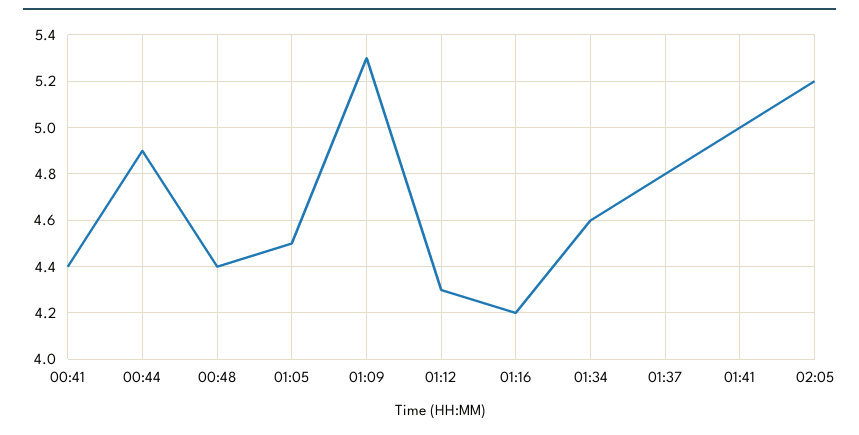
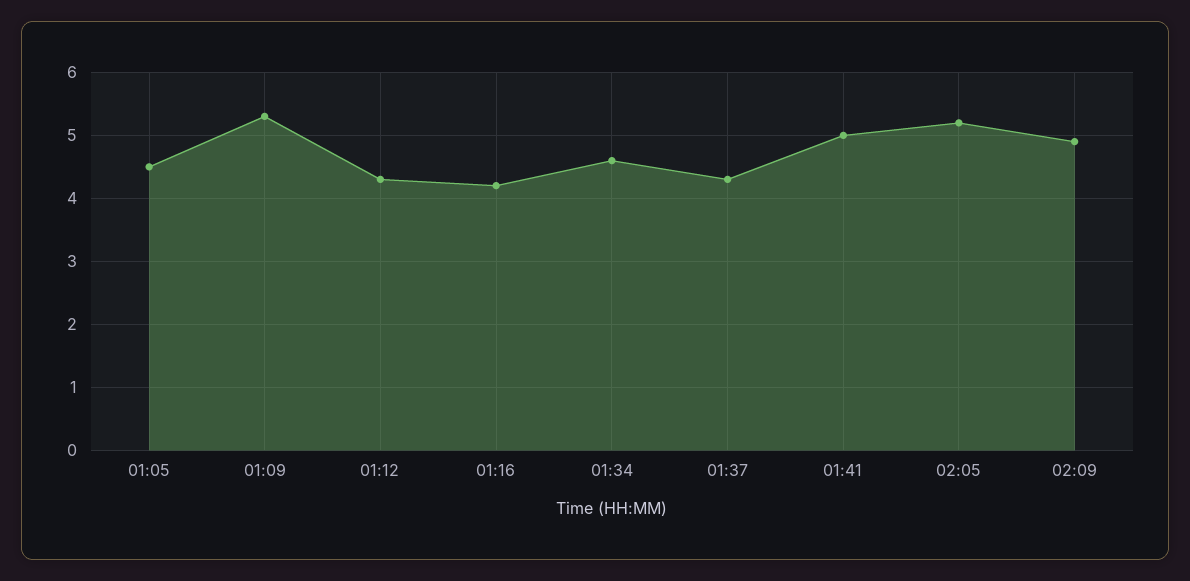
00:41: 4.4 -> none
00:44: 4.9 -> none
00:48: 4.4 -> none
01:37: 4.8 -> 4.3
02:09: none -> 4.9

